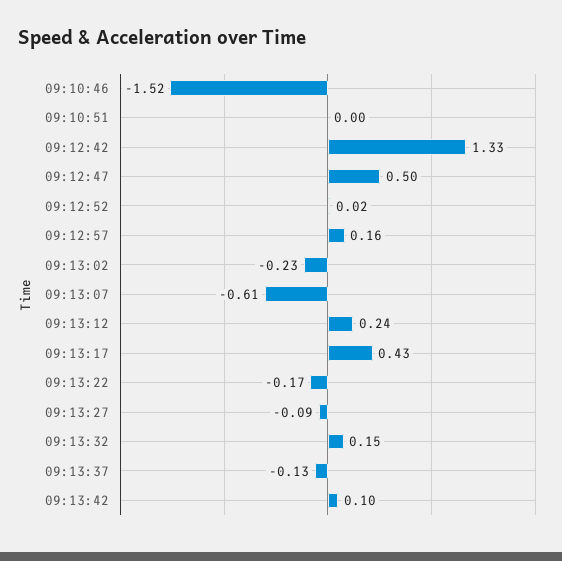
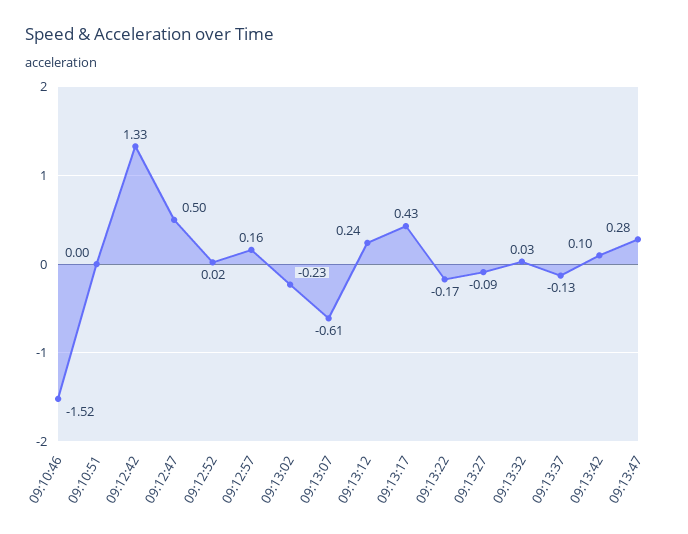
09:13:32: 0.15 -> 0.03
09:13:47: none -> 0.28

